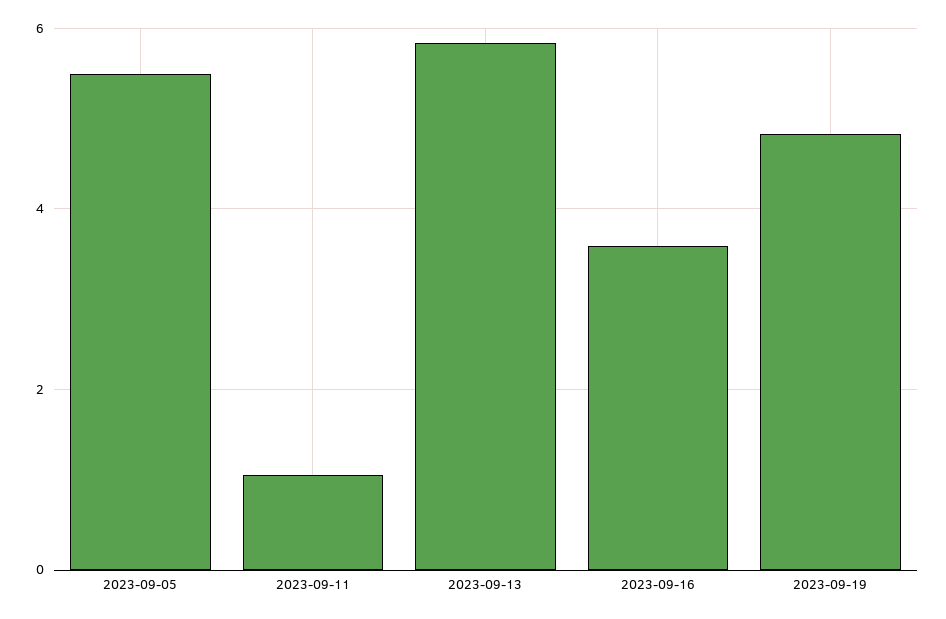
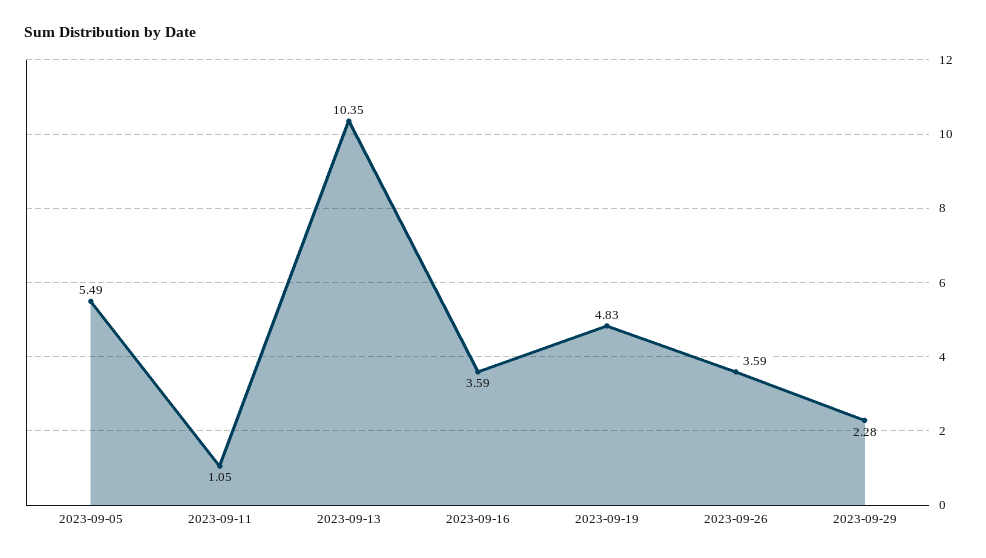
2023-09-13: 5.8 -> 10.35
2023-09-26: none -> 3.59
2023-09-29: none -> 2.28

